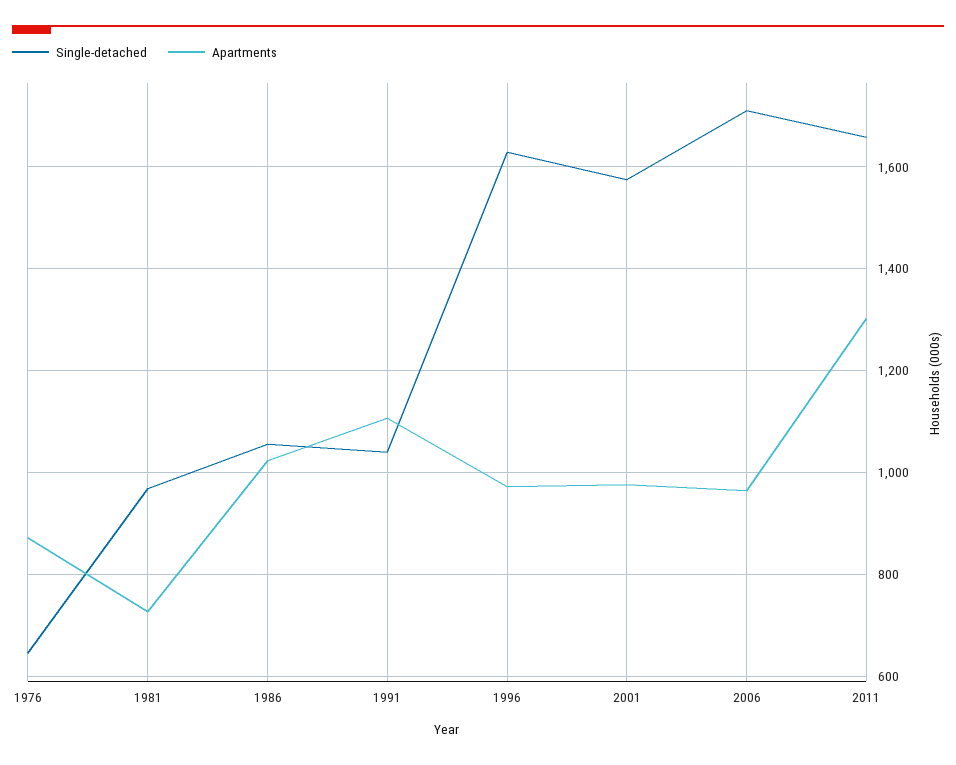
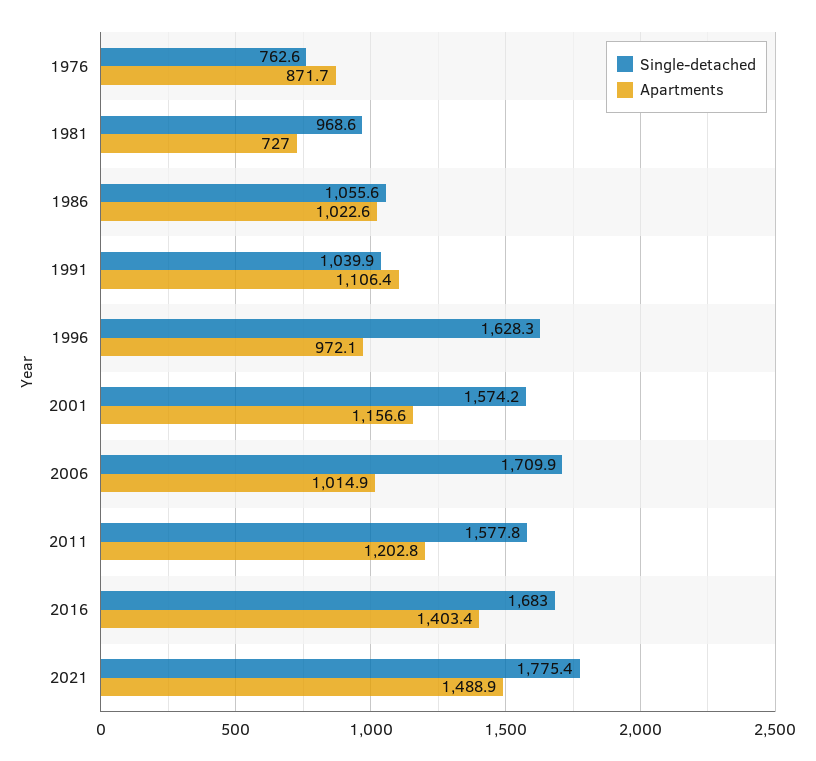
Single-detached, 1976: 640 -> 762.6
Apartments, 2001: 980 -> 1156.6
Apartments, 2006: 960 -> 1014.9
Single-detached, 2011: 1660 -> 1577.8
Apartments, 2011: 1300 -> 1202.8
Single-detached, 2016: none -> 1683
Apartments, 2016: none -> 1403.4
Single-detached, 2021: none -> 1775.4
Apartments, 2021: none -> 1488.9

